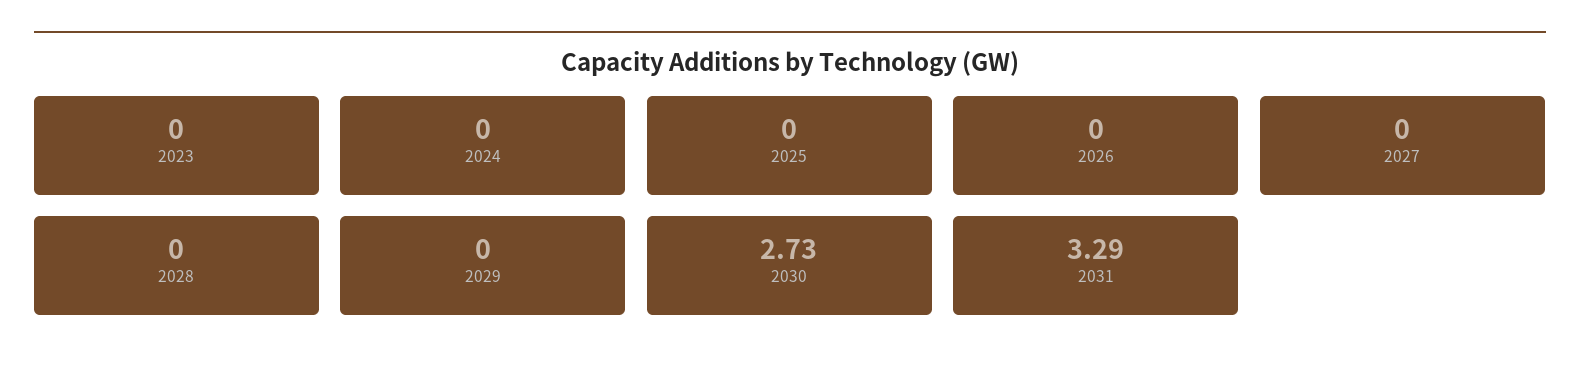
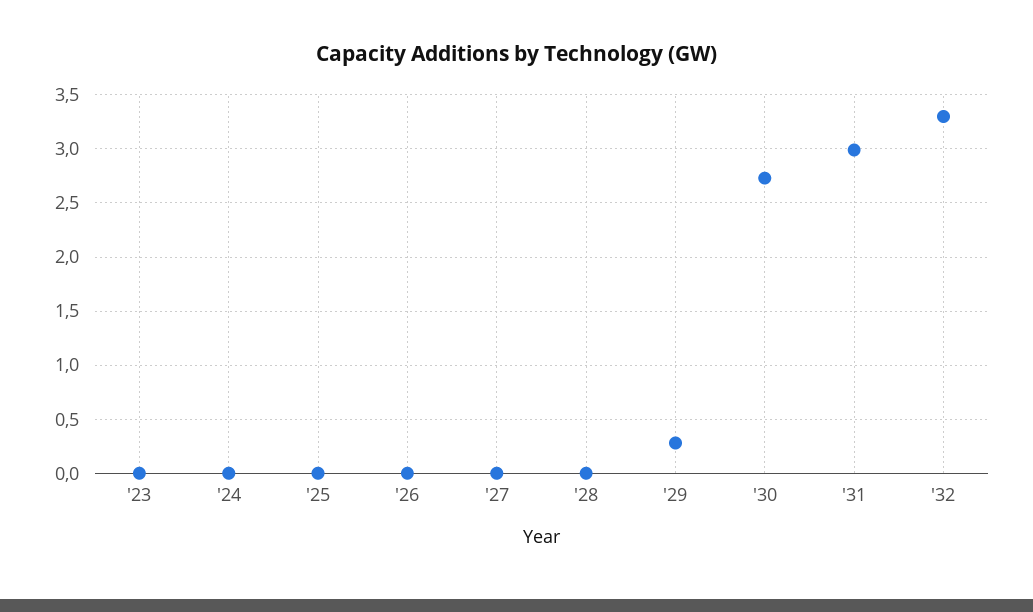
2029: 0 -> 0.3
2031: 3.29 -> 3
'32: none -> 3.3

